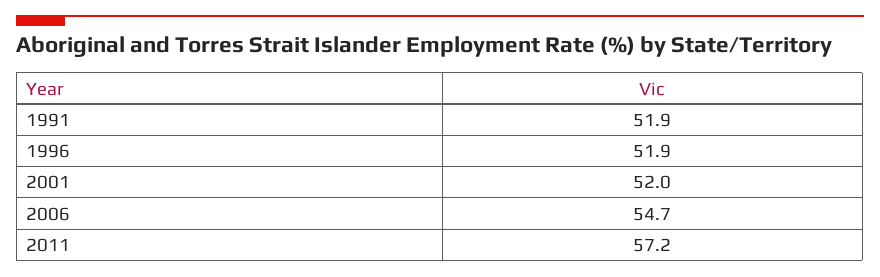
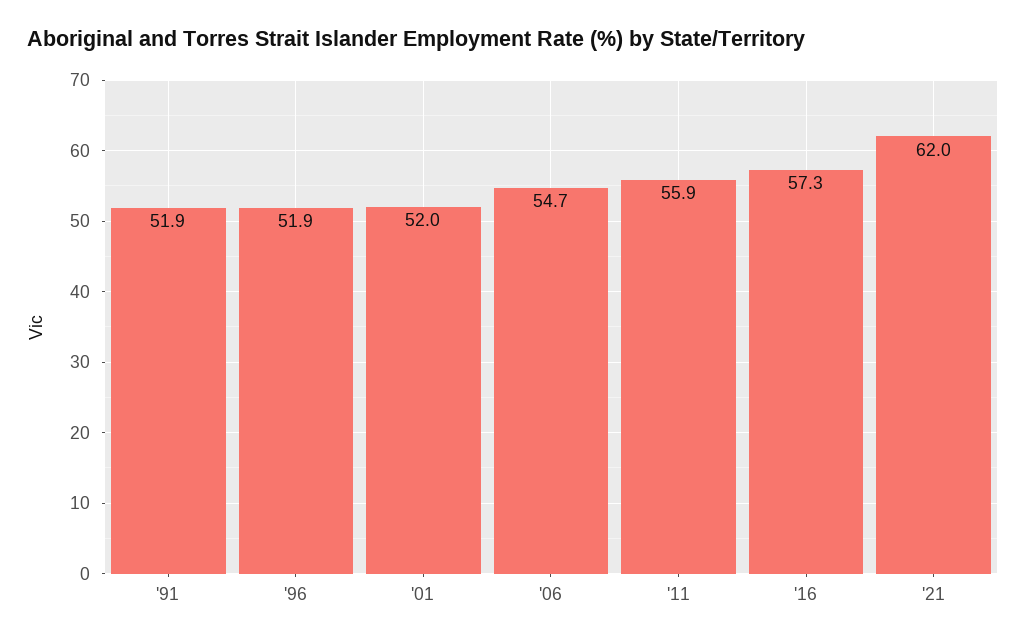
2011: 57.2 -> 55.9
'16: none -> 57.3
'21: none -> 62

